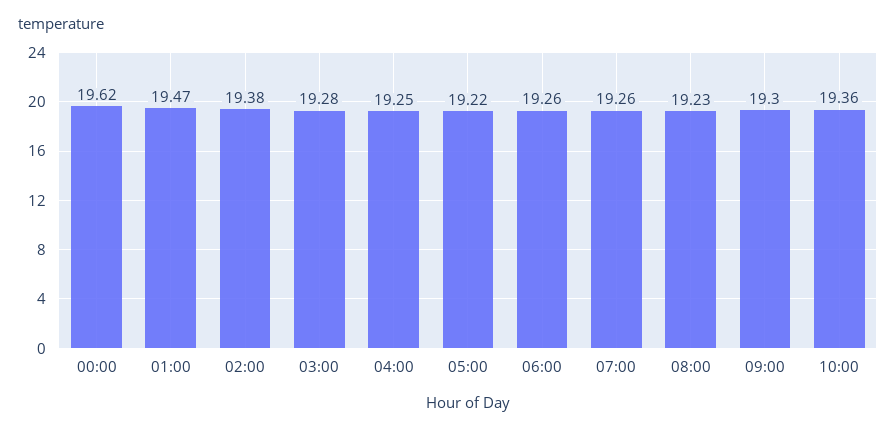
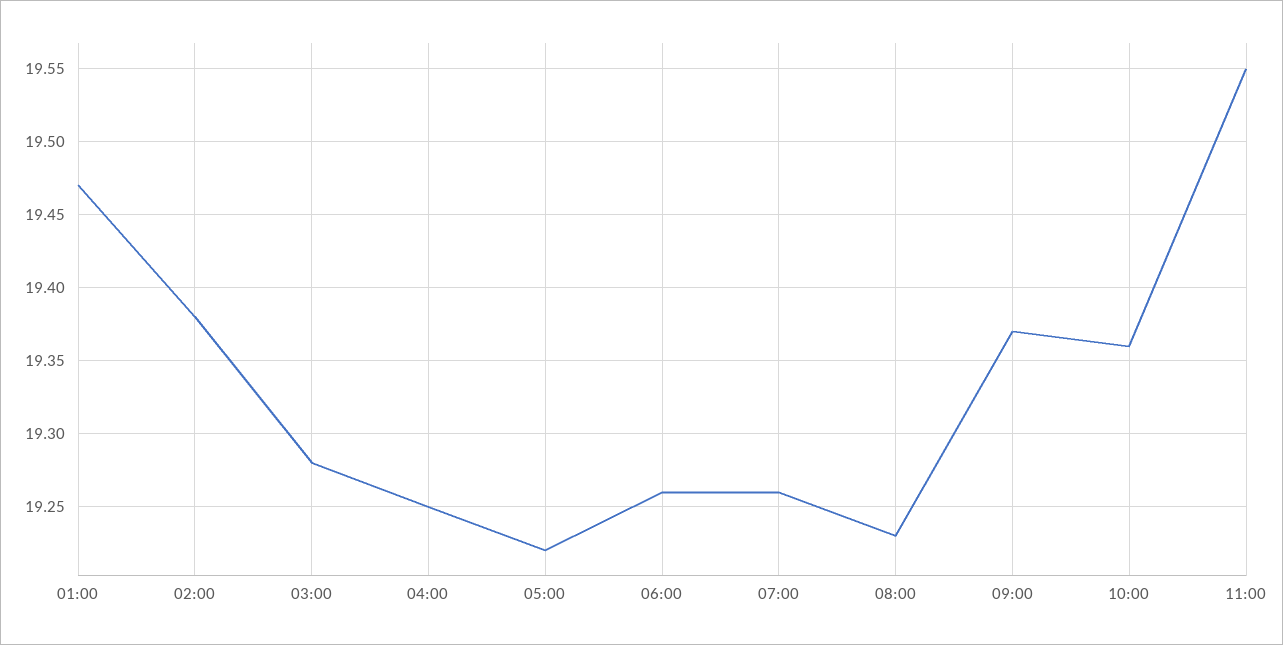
00:00: 19.62 -> none
09:00: 19.3 -> 19.37
11:00: none -> 19.55

